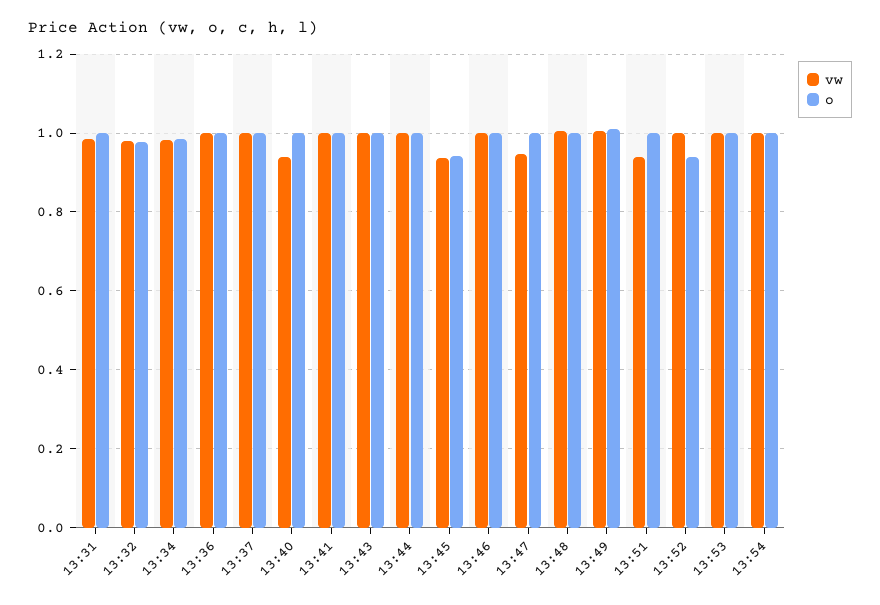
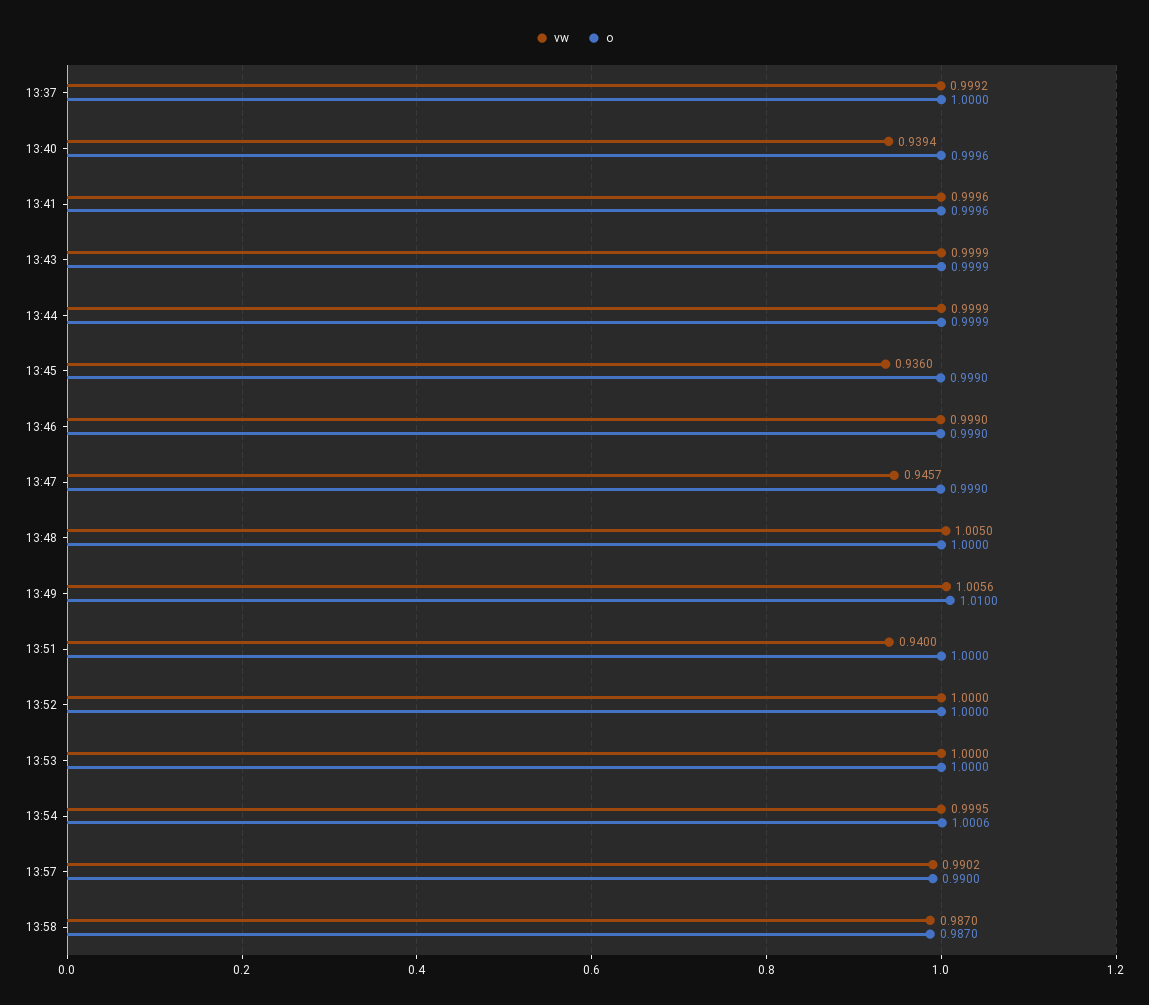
vw, 13:31: 0.98 -> none
o, 13:31: 1 -> none
vw, 13:32: 0.98 -> none
o, 13:32: 0.98 -> none
vw, 13:34: 0.98 -> none
o, 13:34: 0.98 -> none
vw, 13:36: 1 -> none
o, 13:36: 1 -> none
o, 13:45: 0.94 -> 0.999
o, 13:52: 0.94 -> 1
vw, 13:57: none -> 0.9902
o, 13:57: none -> 0.99
vw, 13:58: none -> 0.987
o, 13:58: none -> 0.987

